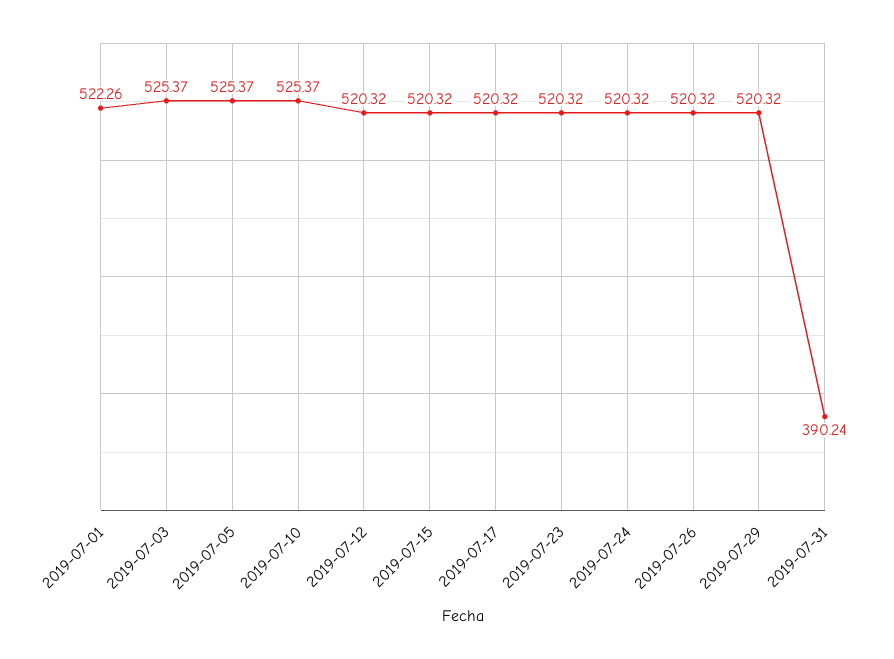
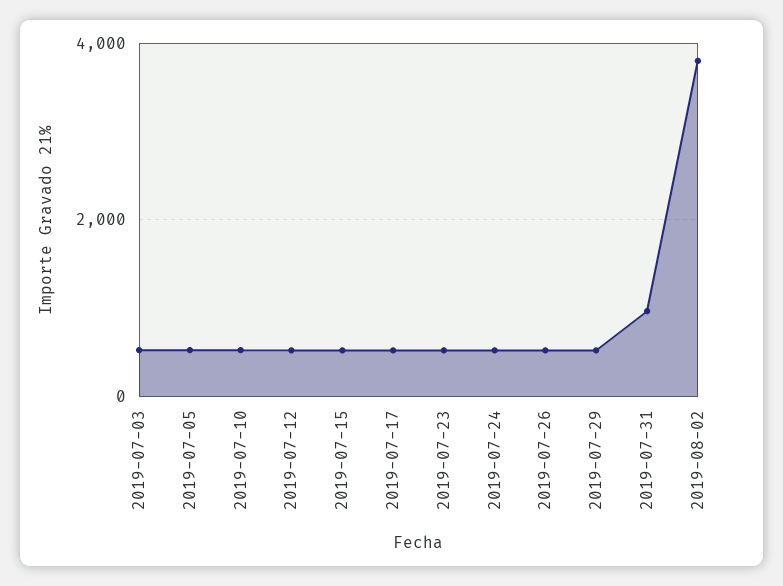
2019-07-01: 522.26 -> none
2019-07-31: 390.24 -> 1000
2019-08-02: none -> 3800

